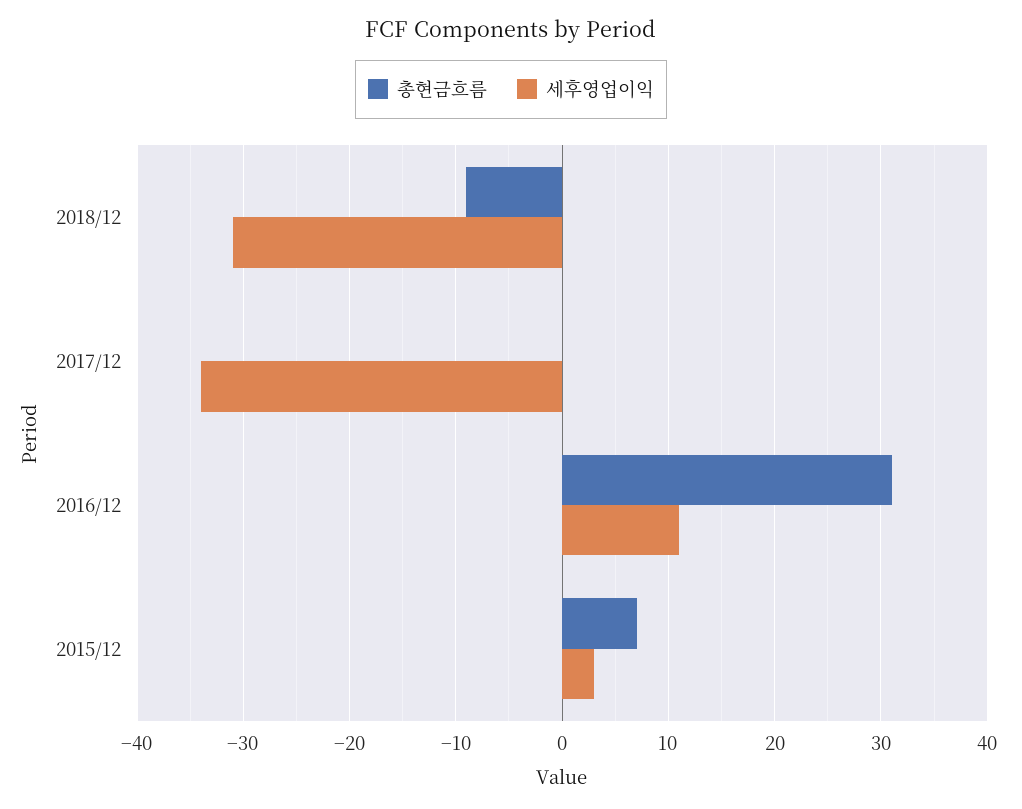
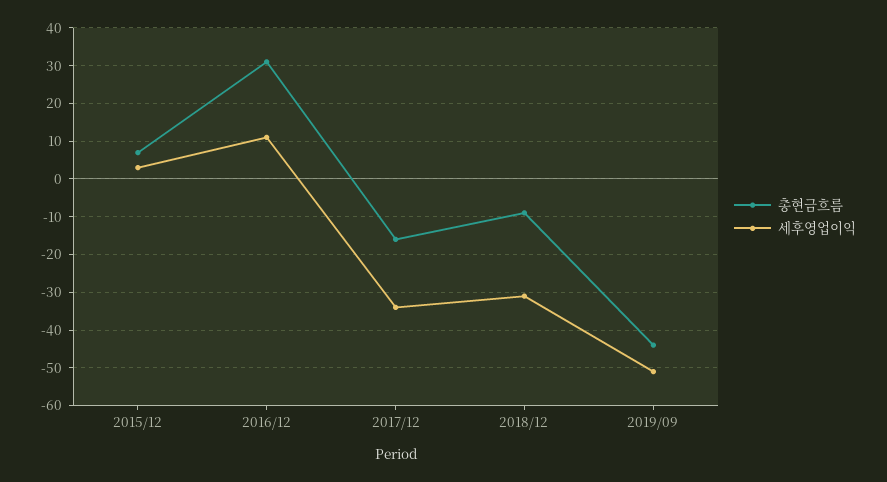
총현금흐름, 2017/12: 0 -> -15
총현금흐름, 2019/09: none -> -45
세후영업이익, 2019/09: none -> -50

